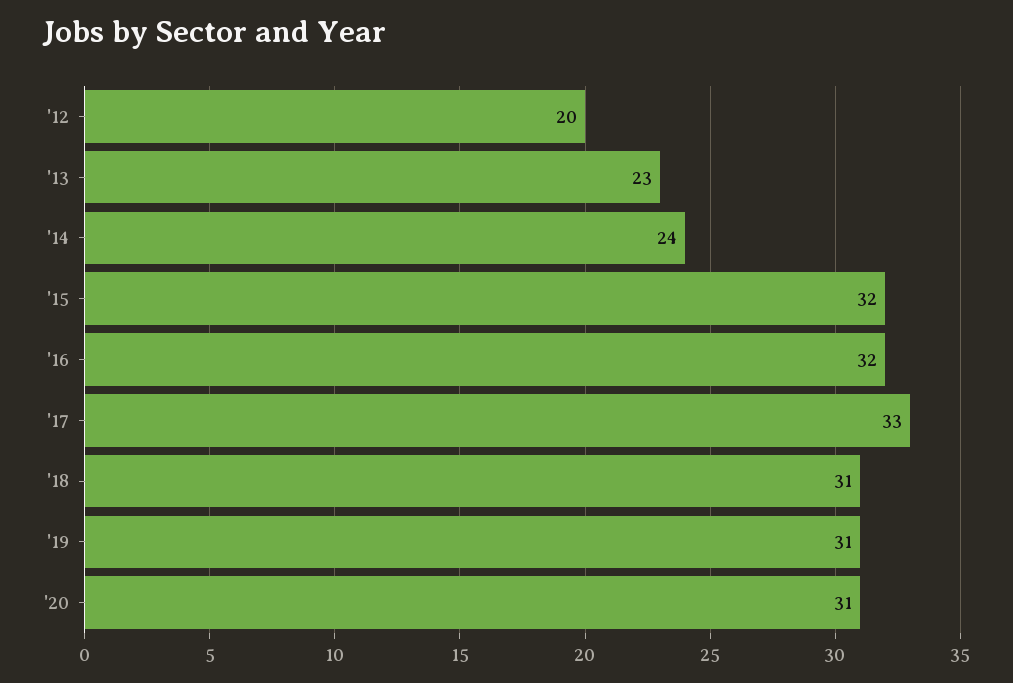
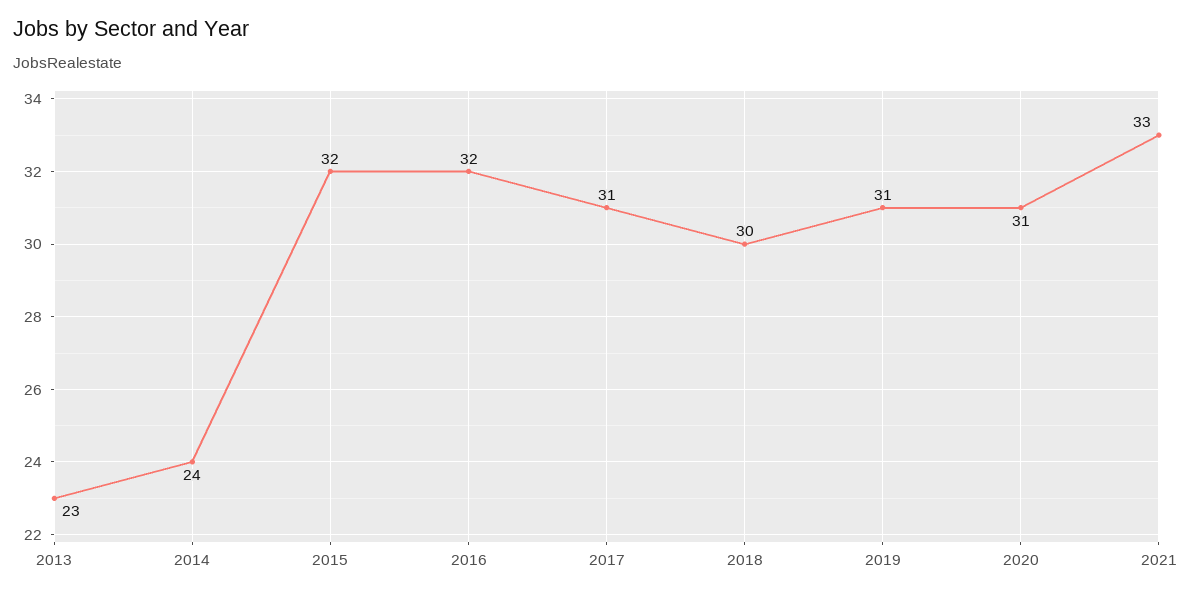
'12: 20 -> none
'17: 33 -> 31
'18: 31 -> 30
2021: none -> 33

